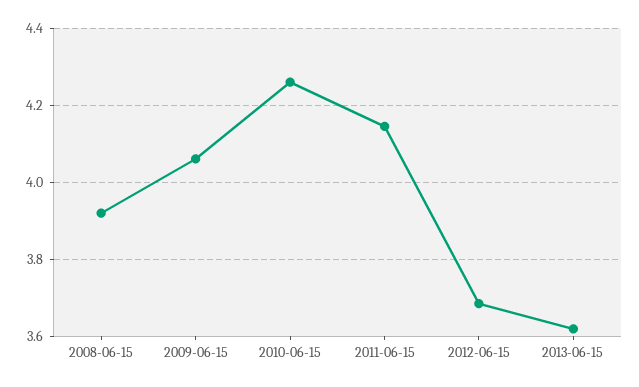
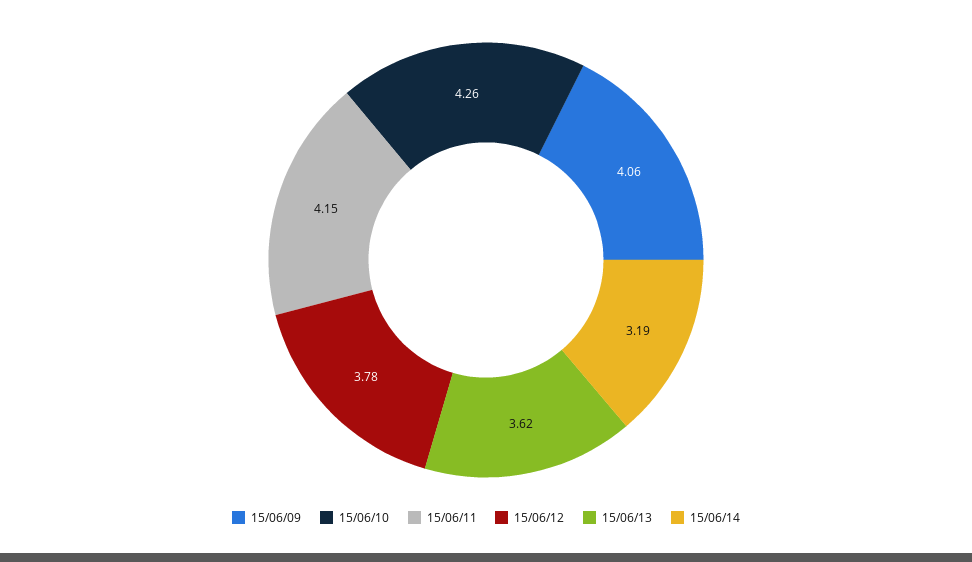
2008-06-15: 3.92 -> none
2012-06-15: 3.68 -> 3.78
15/06/14: none -> 3.19

